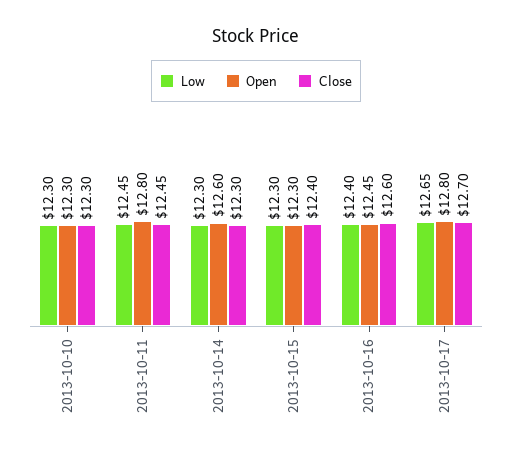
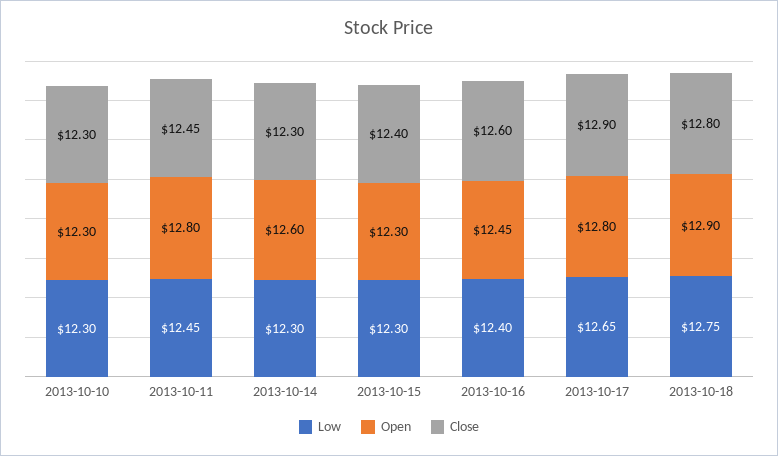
Close, 2013-10-17: 12.7 -> 12.9
Low, 2013-10-18: none -> 12.75
Open, 2013-10-18: none -> 12.9
Close, 2013-10-18: none -> 12.8

